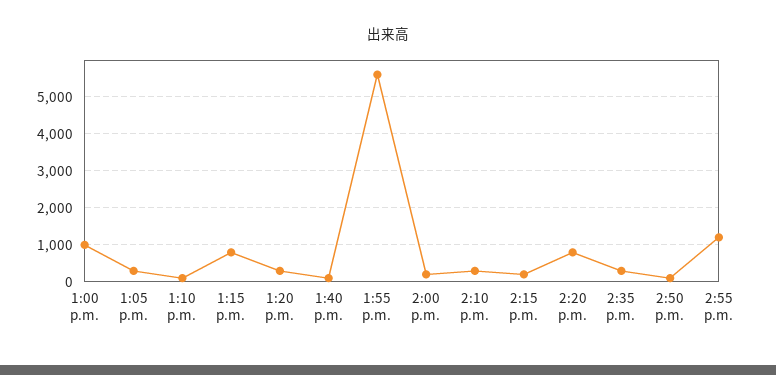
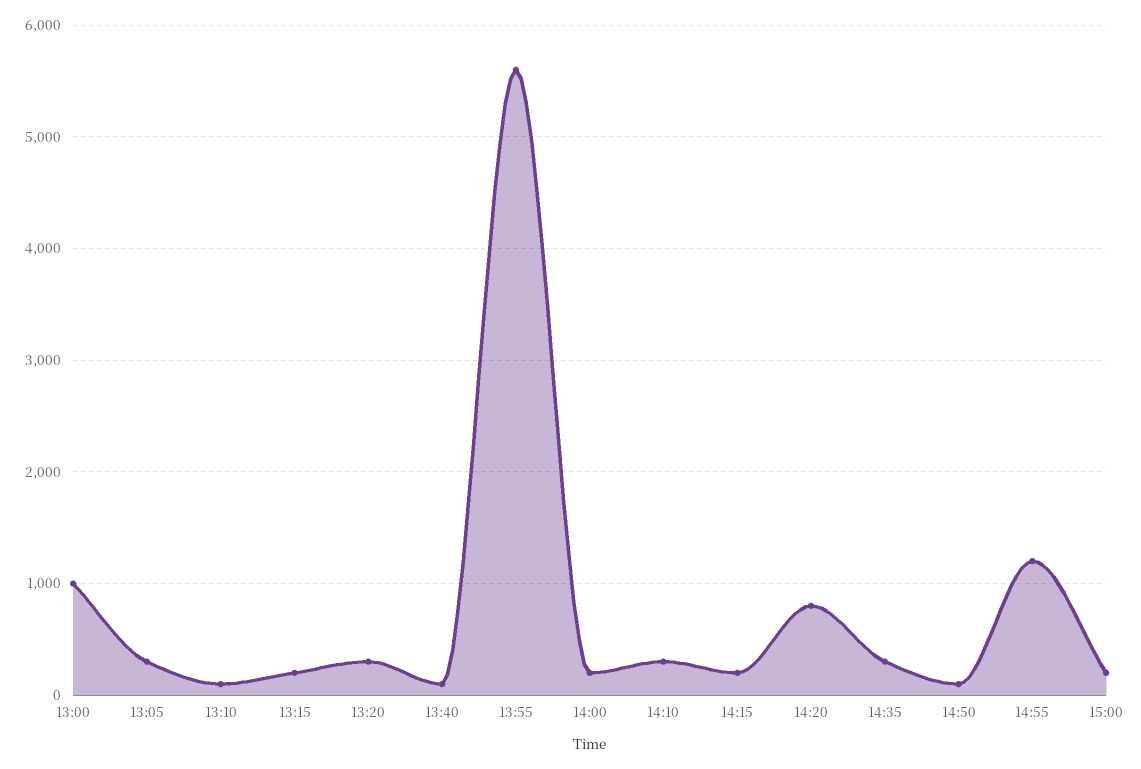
1:15 p.m.: 800 -> 200
15:00: none -> 200

